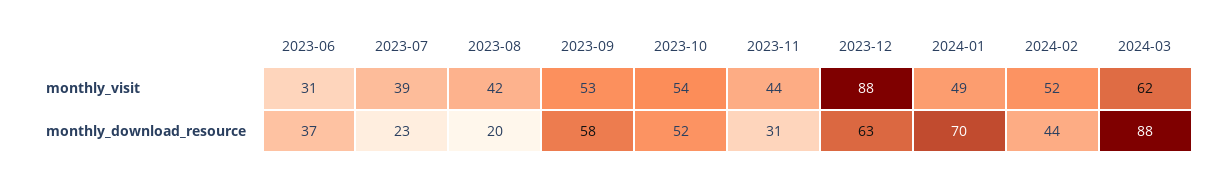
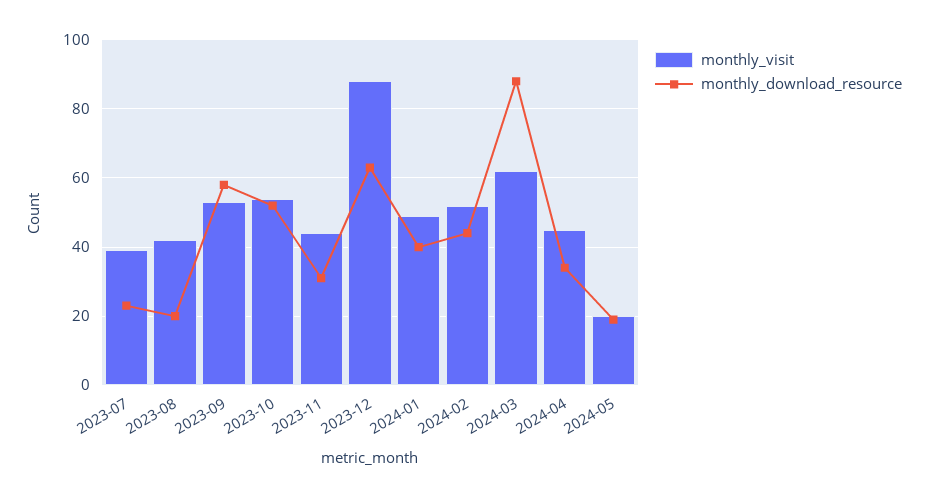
monthly_visit, 2023-06: 31 -> none
monthly_download_resource, 2023-06: 37 -> none
monthly_download_resource, 2024-01: 70 -> 40
monthly_visit, 2024-04: none -> 45
monthly_download_resource, 2024-04: none -> 35
monthly_visit, 2024-05: none -> 20
monthly_download_resource, 2024-05: none -> 20

